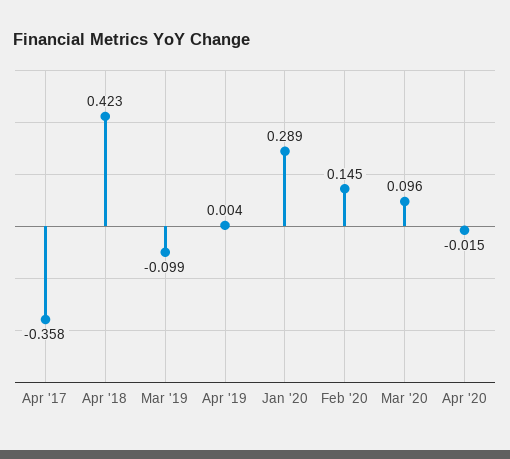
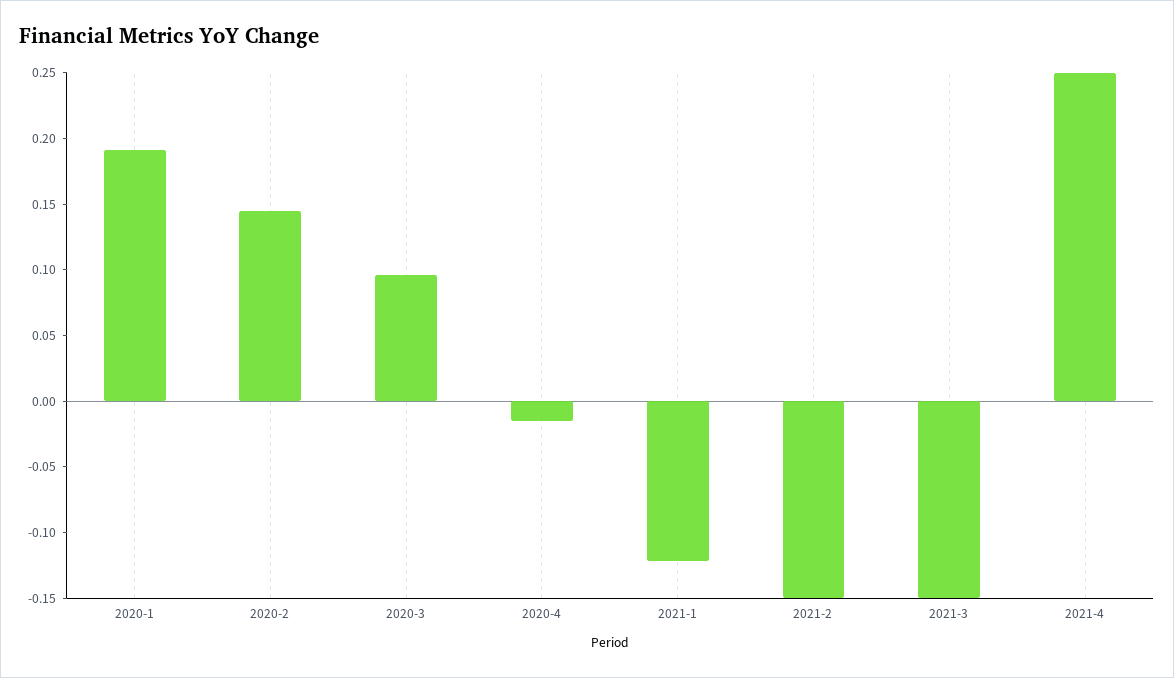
Apr '17: -0.358 -> none
Apr '18: 0.423 -> none
Mar '19: -0.099 -> none
Apr '19: 0.004 -> none
Jan '20: 0.289 -> 0.19
2021-1: none -> -0.12
2021-2: none -> -0.15
2021-3: none -> -0.15
2021-4: none -> 0.25

